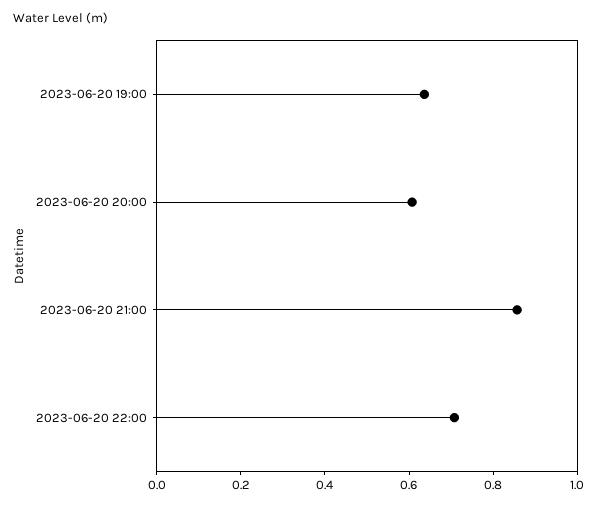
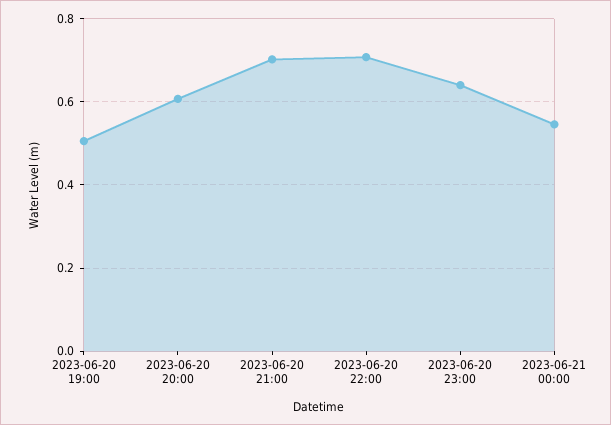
2023-06-20 19:00: 0.65 -> 0.5
2023-06-20 21:00: 0.85 -> 0.7
2023-06-20 23:00: none -> 0.64
2023-06-21 00:00: none -> 0.54

